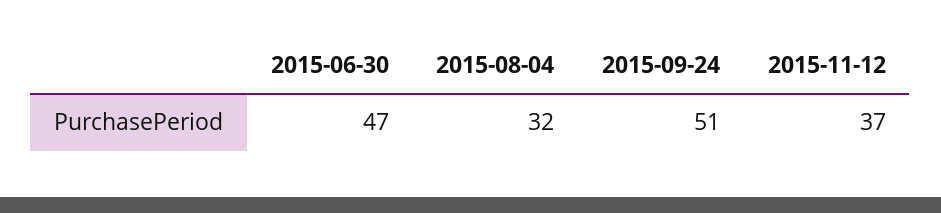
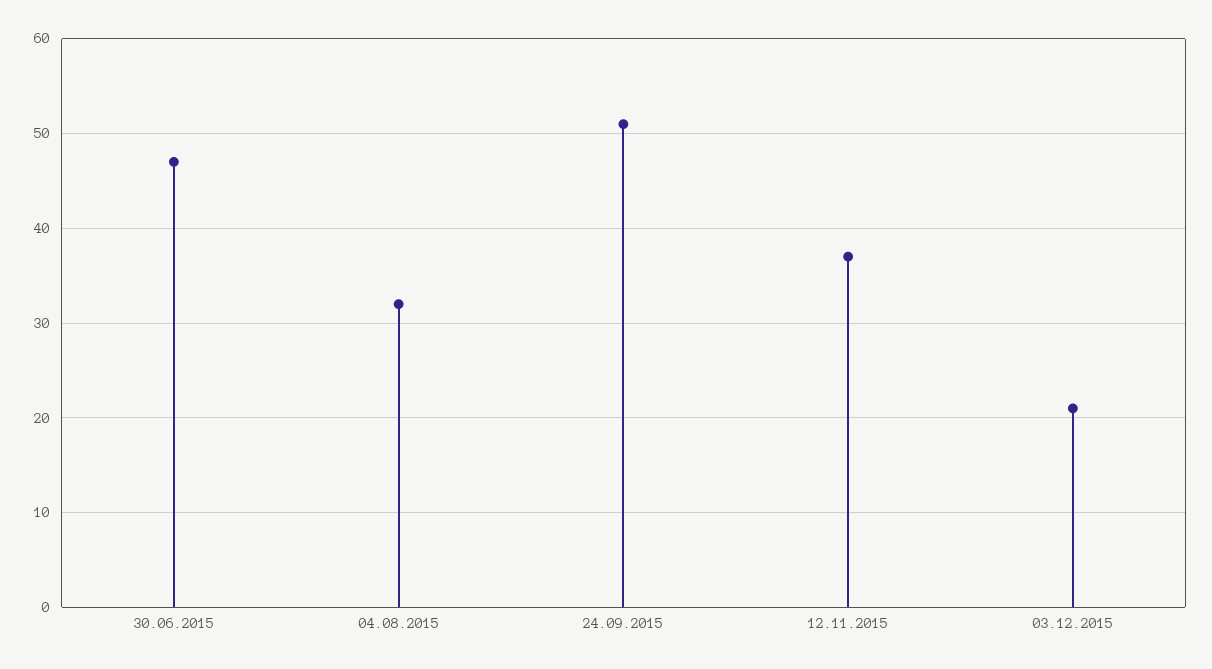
03.12.2015: none -> 21

